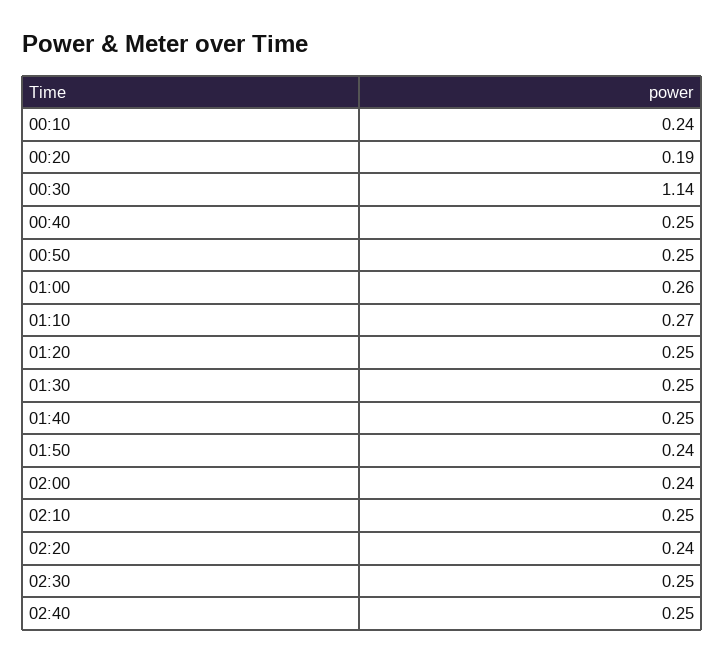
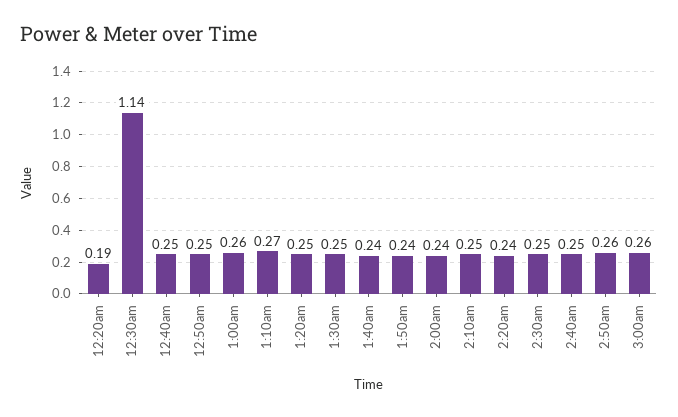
00:10: 0.24 -> none
01:40: 0.25 -> 0.24
2:50am: none -> 0.26
3:00am: none -> 0.26

